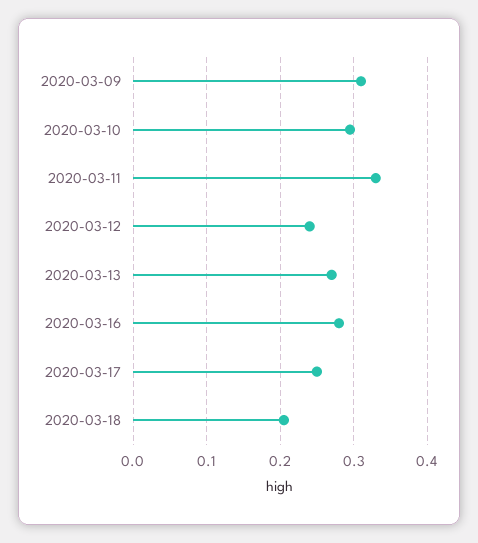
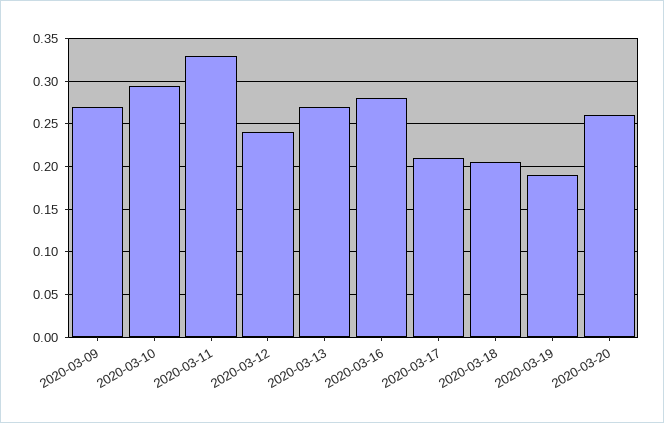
2020-03-09: 0.31 -> 0.27
2020-03-17: 0.25 -> 0.21
2020-03-19: none -> 0.19
2020-03-20: none -> 0.26

